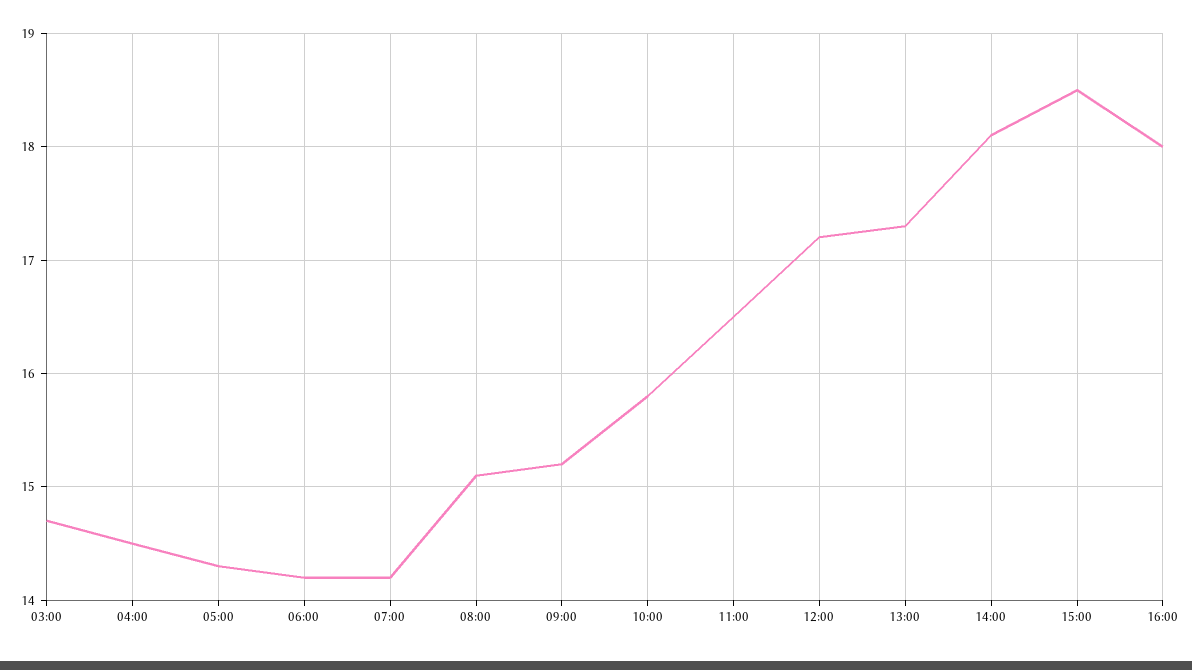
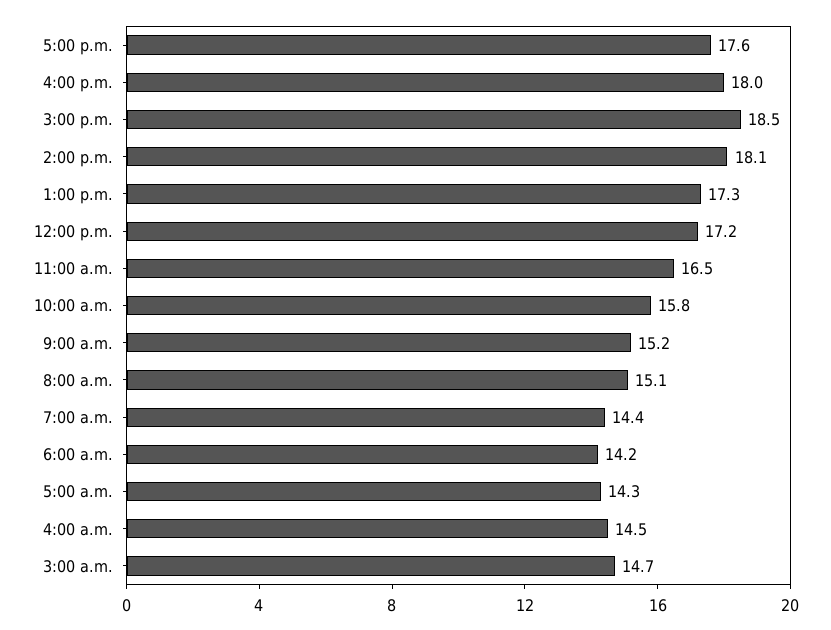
07:00: 14.2 -> 14.4
5:00 p.m.: none -> 17.6

